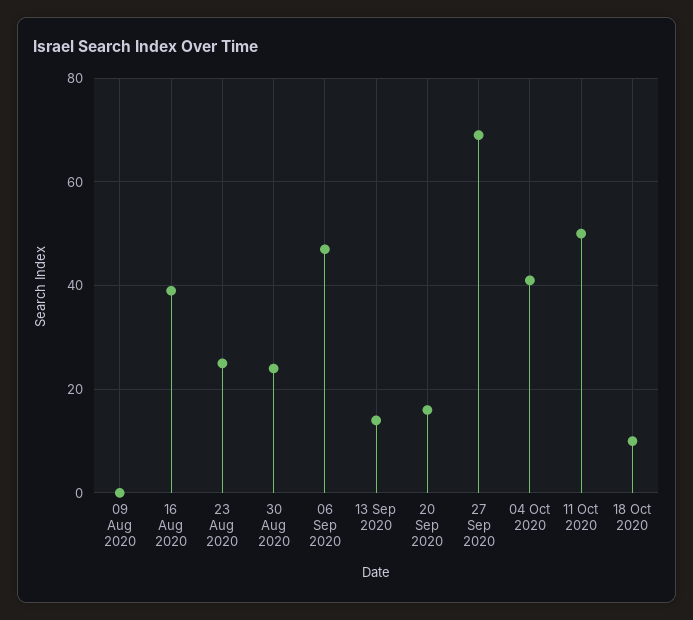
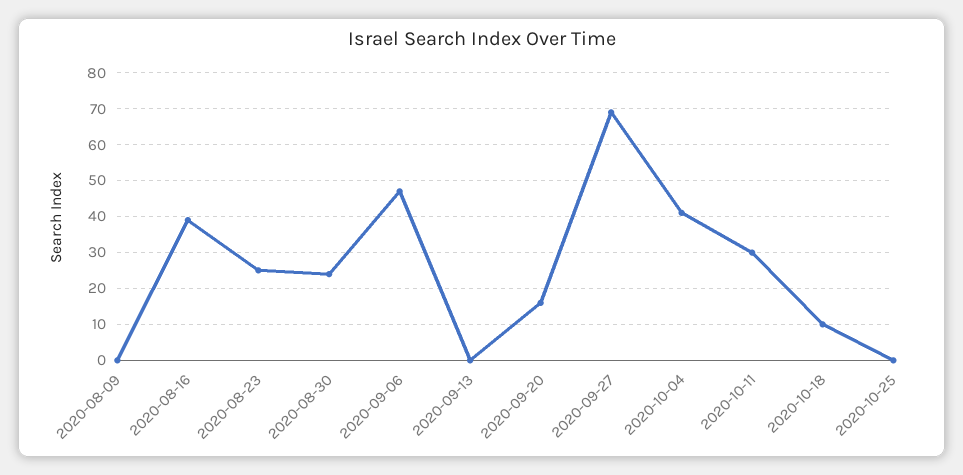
13 Sep 2020: 15 -> 0
11 Oct 2020: 50 -> 30
2020-10-25: none -> 0

